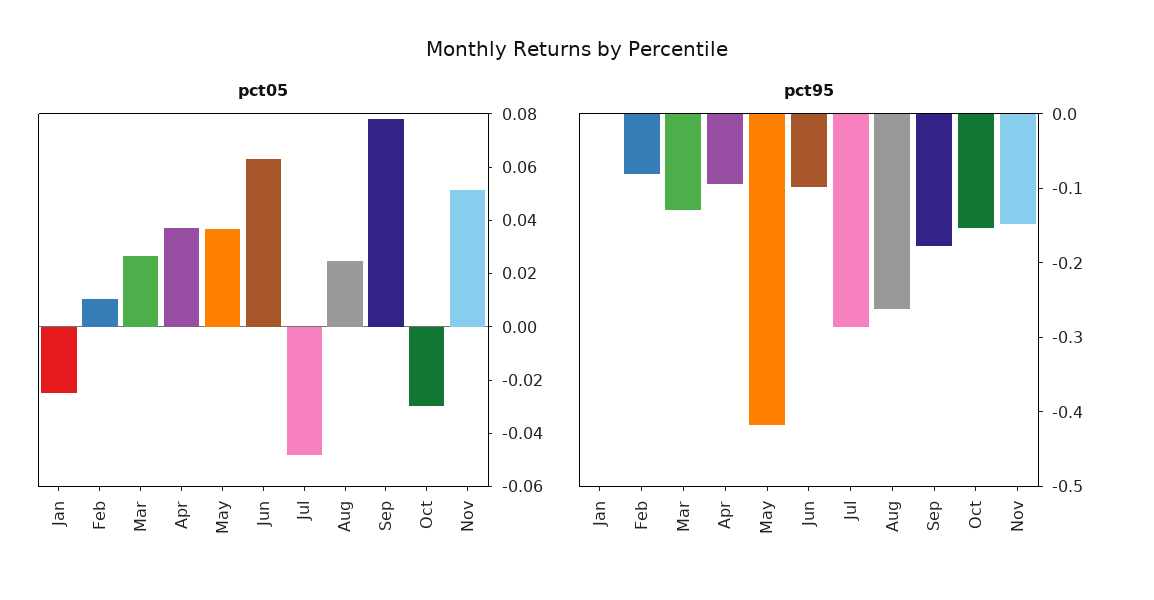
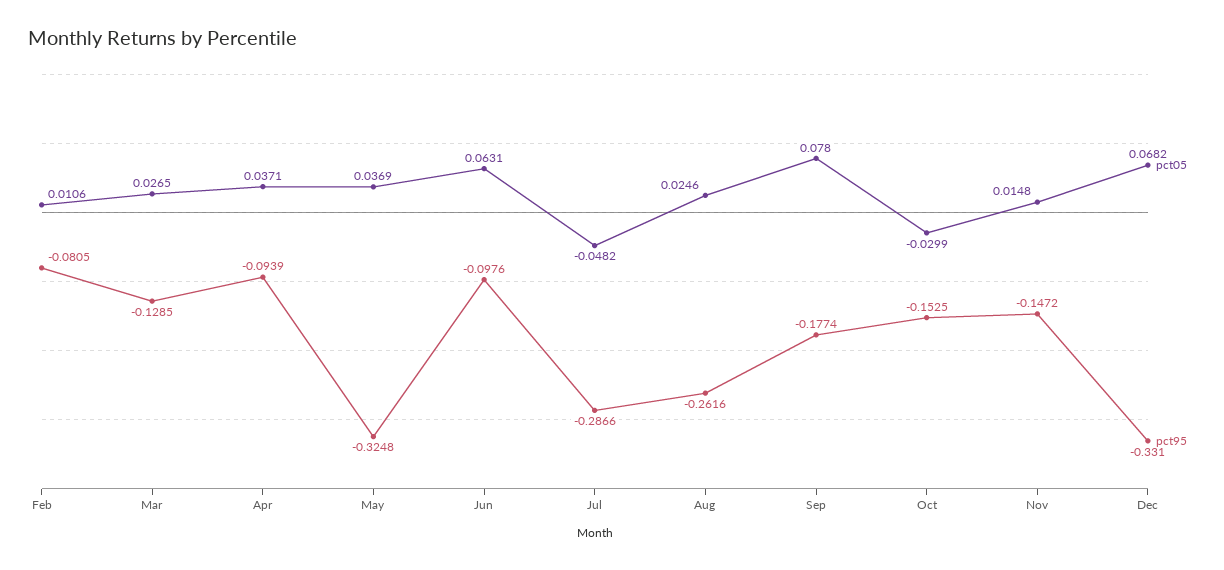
pct05, Jan: -0.025 -> none
pct05, Nov: 0.05 -> 0.0148
pct95, Jan: 0 -> none
pct95, May: -0.42 -> -0.3248
pct05, Dec: none -> 0.0682
pct95, Dec: none -> -0.331

